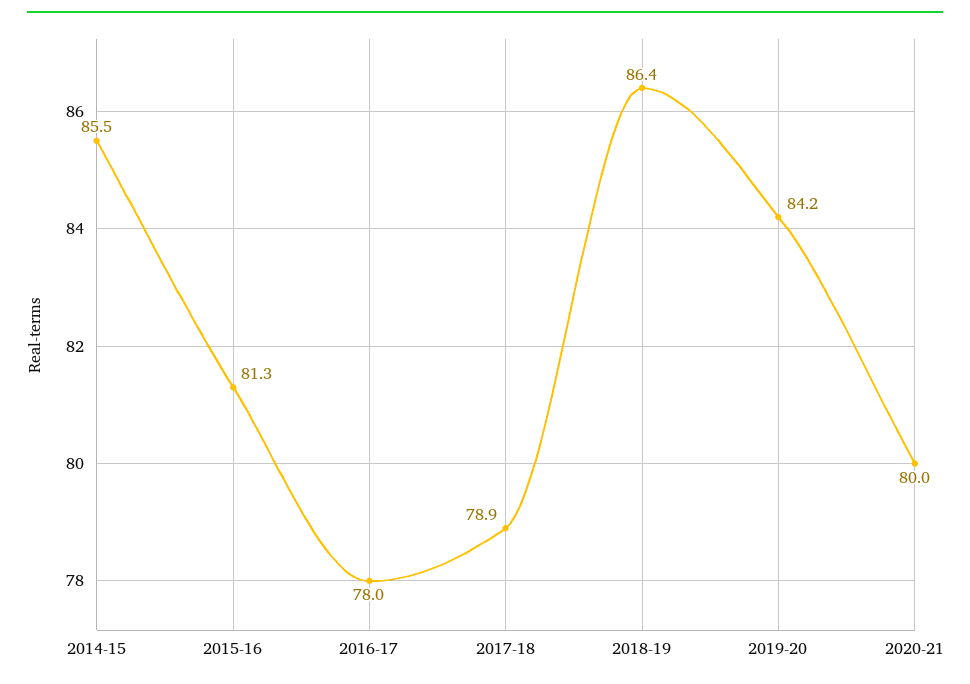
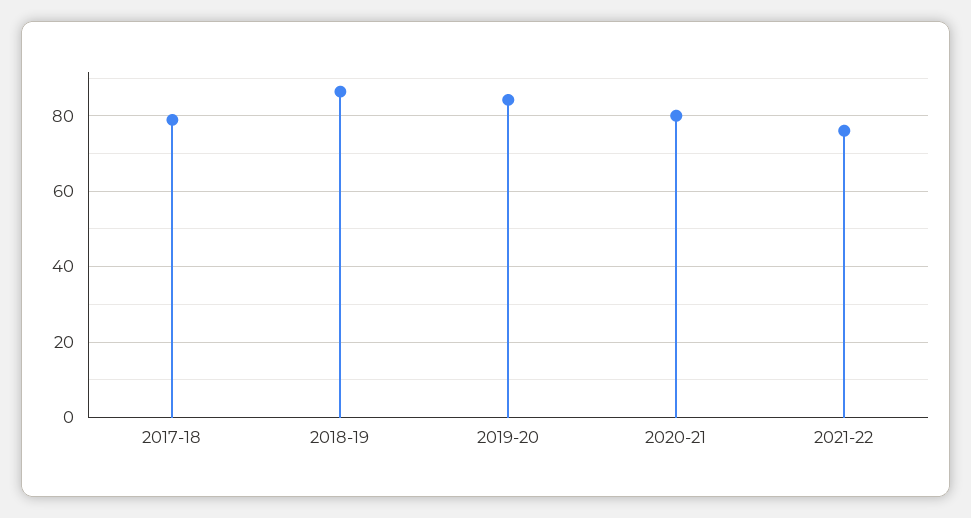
2014-15: 85.5 -> none
2015-16: 81.3 -> none
2016-17: 78 -> none
2021-22: none -> 76

